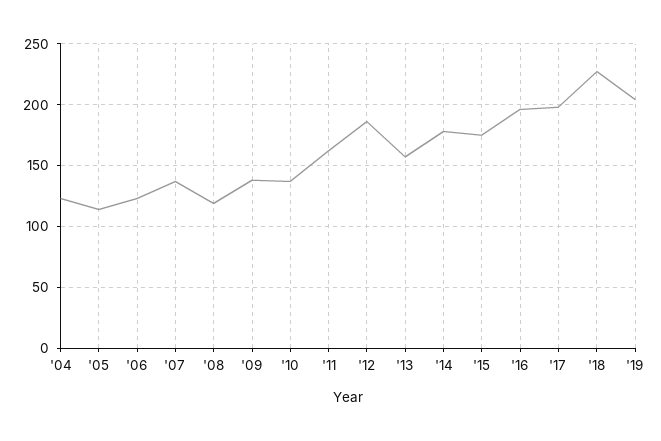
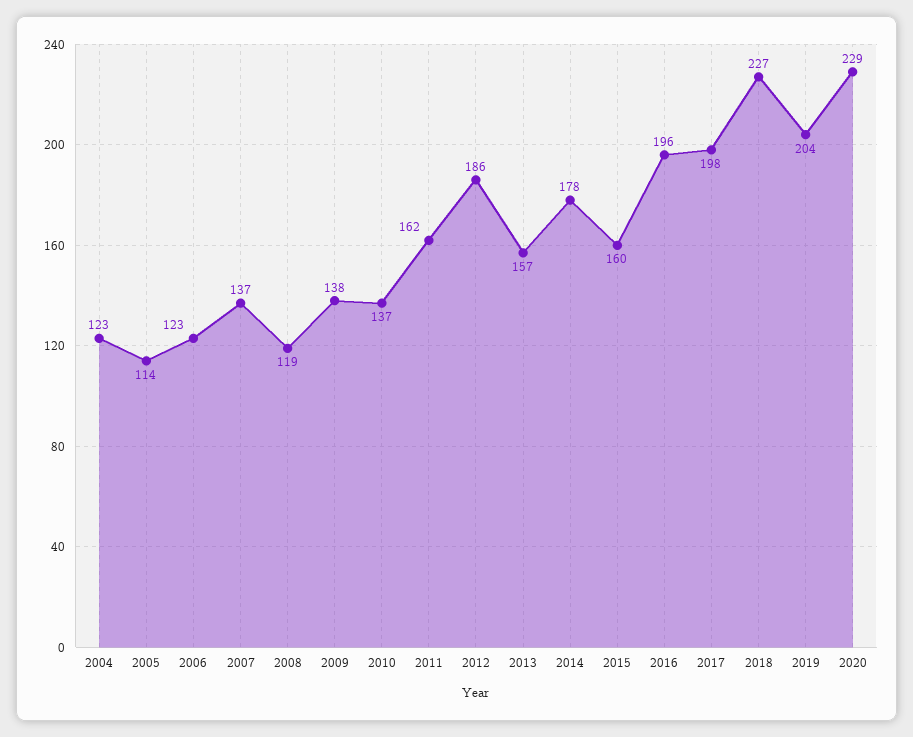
'15: 175 -> 160
2020: none -> 229

